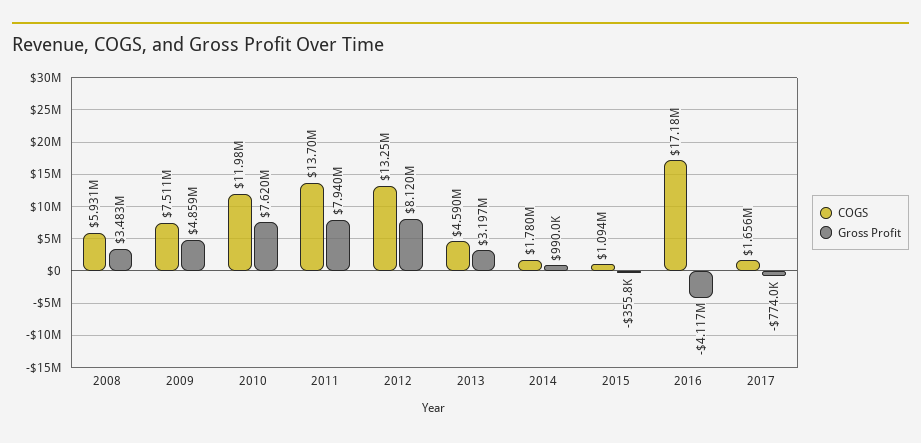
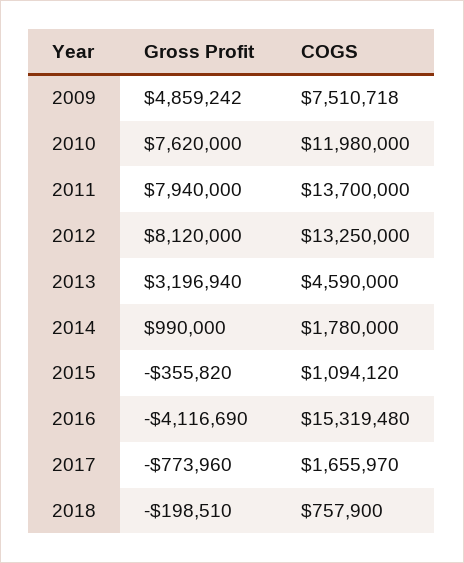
COGS, 2008: 5931000 -> none
Gross Profit, 2008: 3483000 -> none
COGS, 2016: 17180000 -> 15319480
Gross Profit, 2018: none -> -198510
COGS, 2018: none -> 757900

